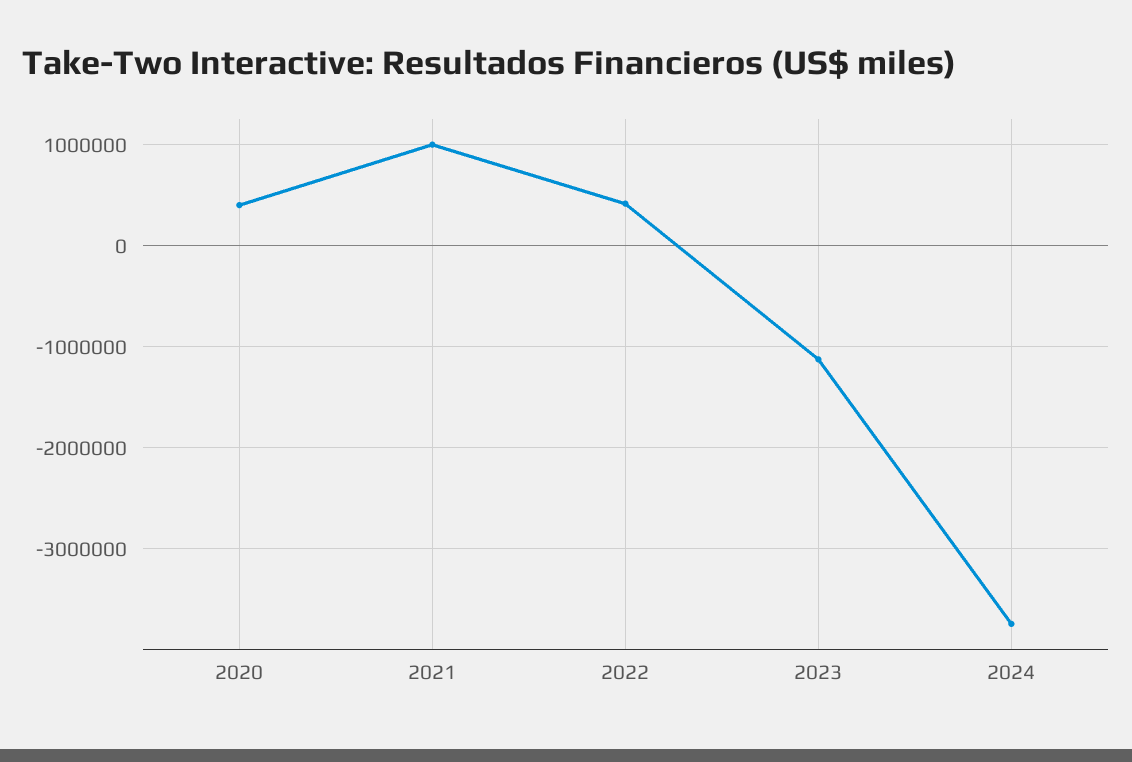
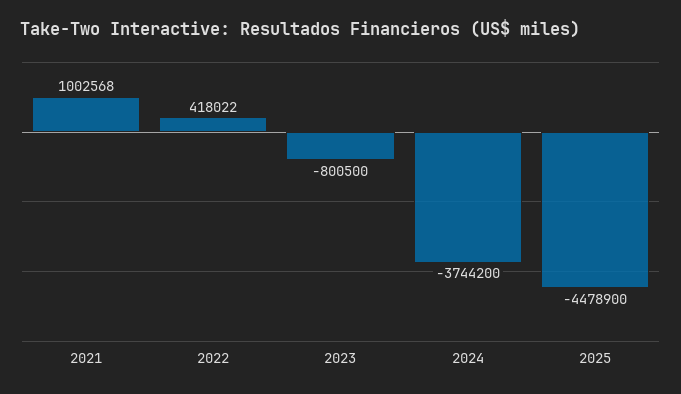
2020: 400000 -> none
2023: -1100000 -> -800500
2025: none -> -4478900

